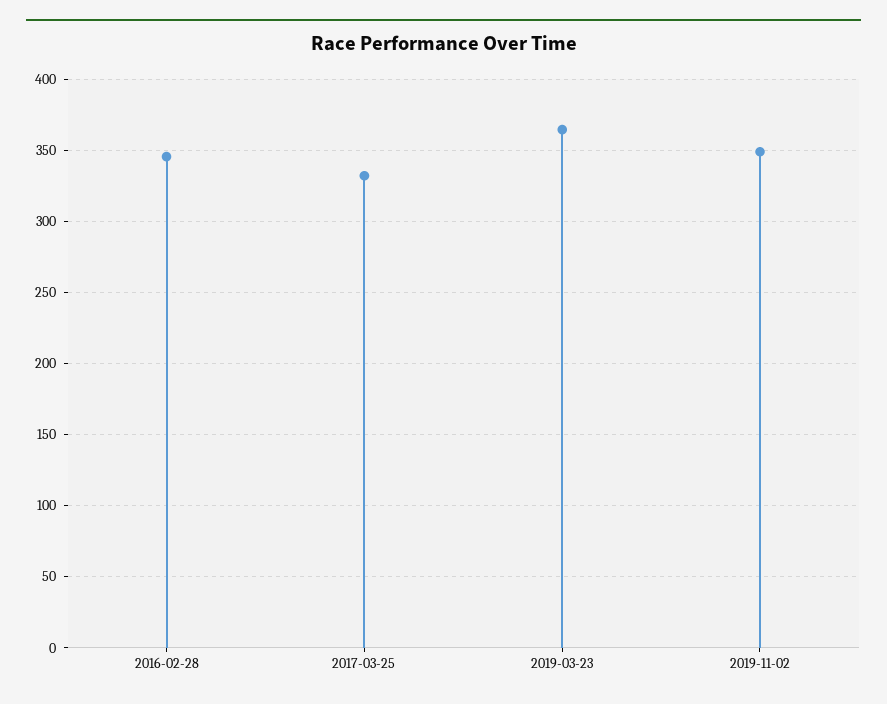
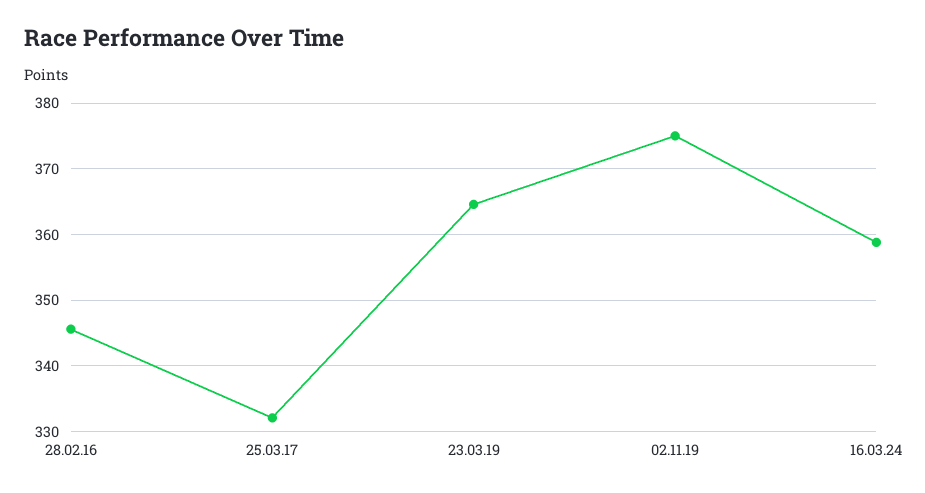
2019-11-02: 350 -> 375
16.03.24: none -> 359

